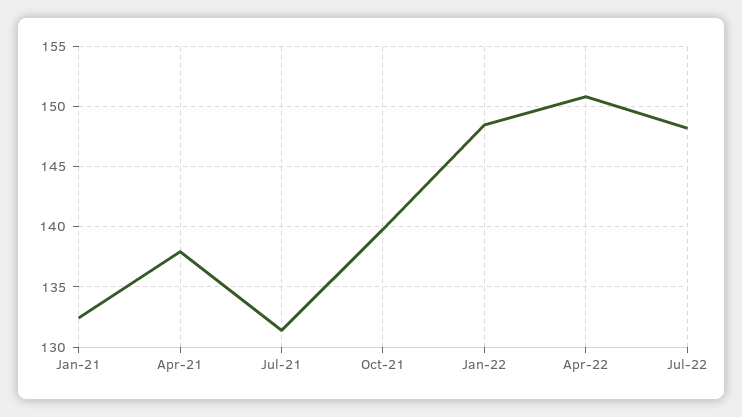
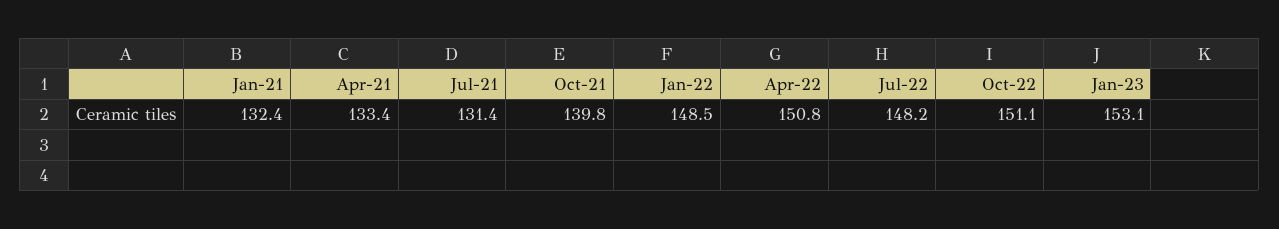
Apr-21: 138 -> 133.4
Oct-22: none -> 151.1
Jan-23: none -> 153.1

